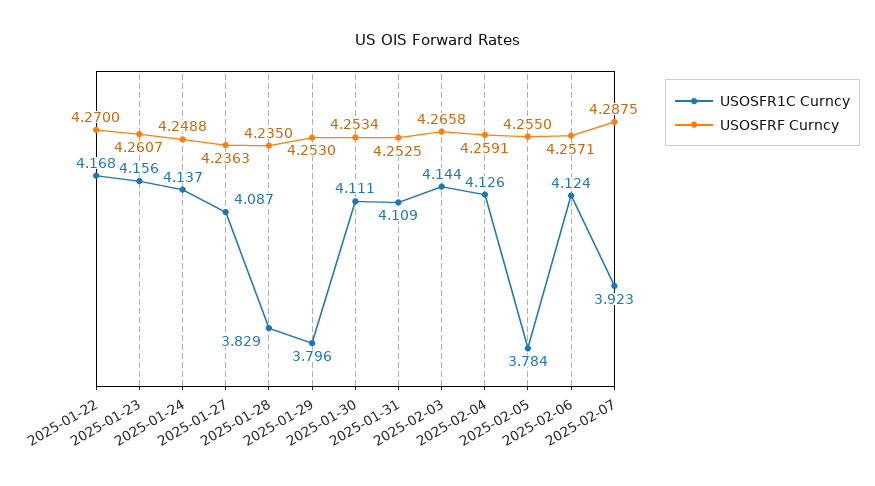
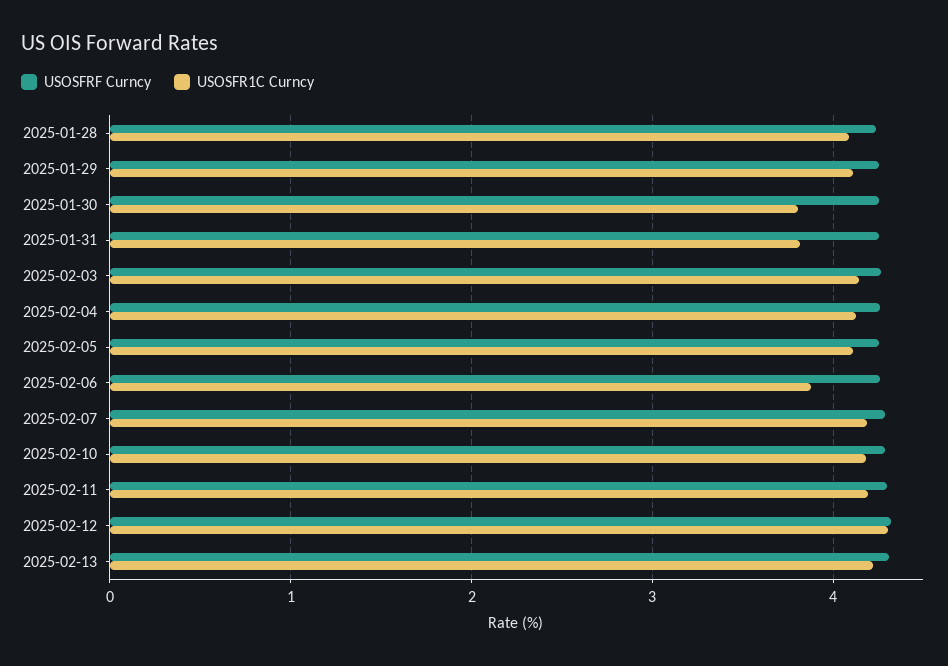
USOSFR1C Curncy, 2025-01-22: 4.168 -> none
USOSFRF Curncy, 2025-01-22: 4.27 -> none
USOSFR1C Curncy, 2025-01-23: 4.156 -> none
USOSFRF Curncy, 2025-01-23: 4.2607 -> none
USOSFR1C Curncy, 2025-01-24: 4.137 -> none
USOSFRF Curncy, 2025-01-24: 4.2488 -> none
USOSFR1C Curncy, 2025-01-27: 4.087 -> none
USOSFRF Curncy, 2025-01-27: 4.2363 -> none
USOSFR1C Curncy, 2025-01-28: 3.829 -> 4.1
USOSFR1C Curncy, 2025-01-29: 3.796 -> 4.1
USOSFR1C Curncy, 2025-01-30: 4.111 -> 3.8
USOSFR1C Curncy, 2025-01-31: 4.109 -> 3.8
USOSFR1C Curncy, 2025-02-05: 3.784 -> 4.1
USOSFR1C Curncy, 2025-02-06: 4.124 -> 3.9
USOSFR1C Curncy, 2025-02-07: 3.923 -> 4.2
USOSFRF Curncy, 2025-02-10: none -> 4.3
USOSFR1C Curncy, 2025-02-10: none -> 4.2
USOSFRF Curncy, 2025-02-11: none -> 4.3
USOSFR1C Curncy, 2025-02-11: none -> 4.2
USOSFRF Curncy, 2025-02-12: none -> 4.3
USOSFR1C Curncy, 2025-02-12: none -> 4.3
USOSFRF Curncy, 2025-02-13: none -> 4.3
USOSFR1C Curncy, 2025-02-13: none -> 4.2

